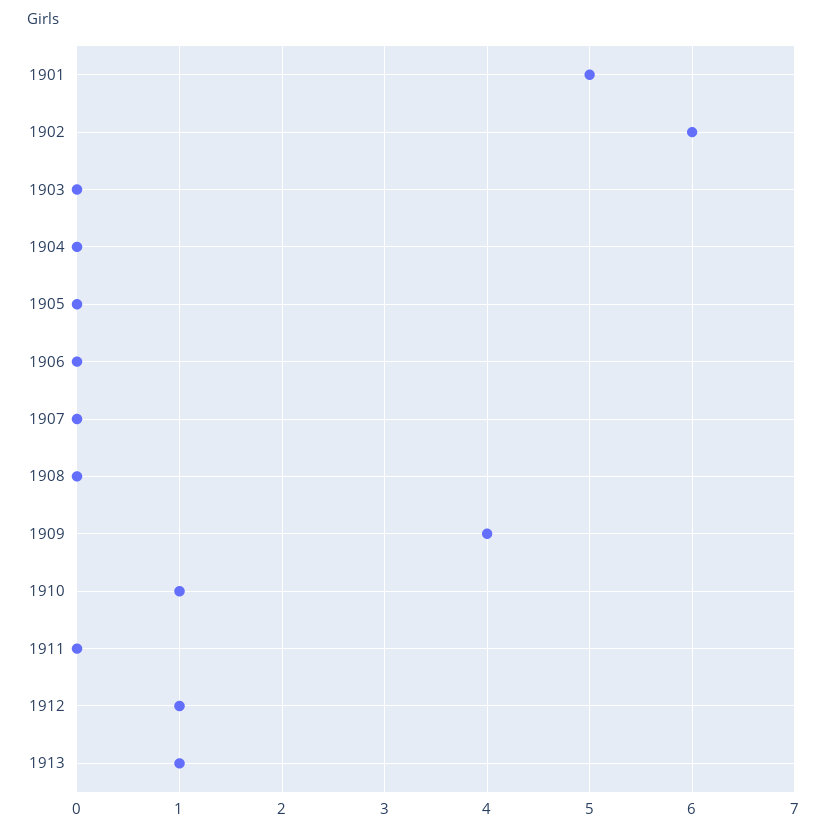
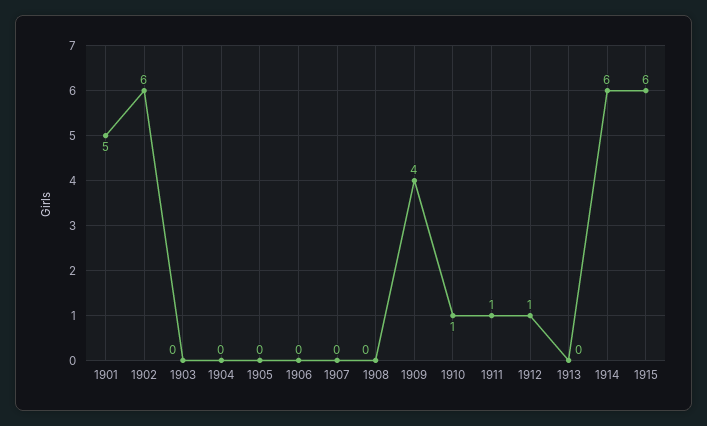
1911: 0 -> 1
1913: 1 -> 0
1914: none -> 6
1915: none -> 6

